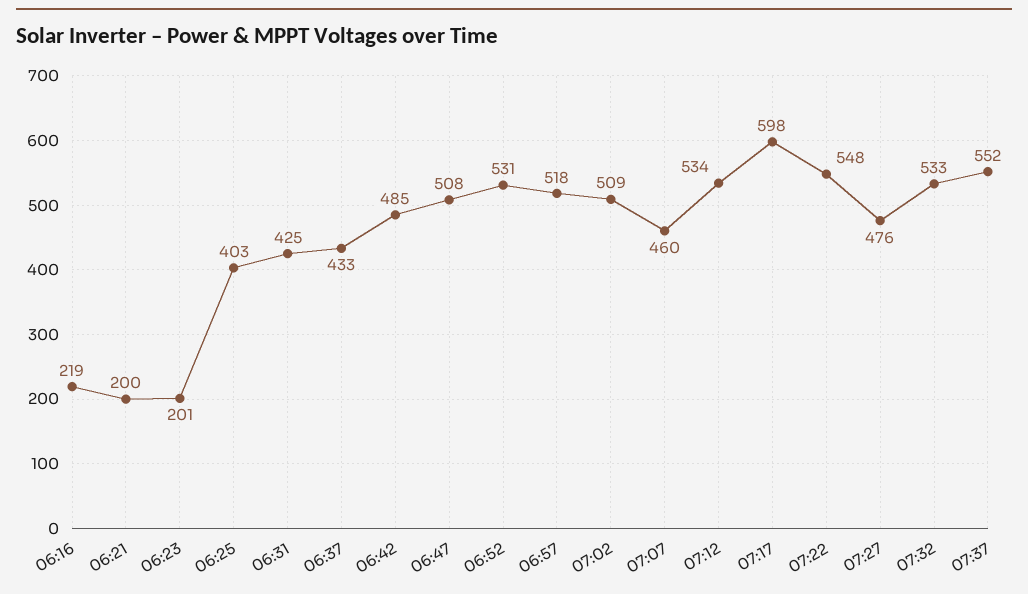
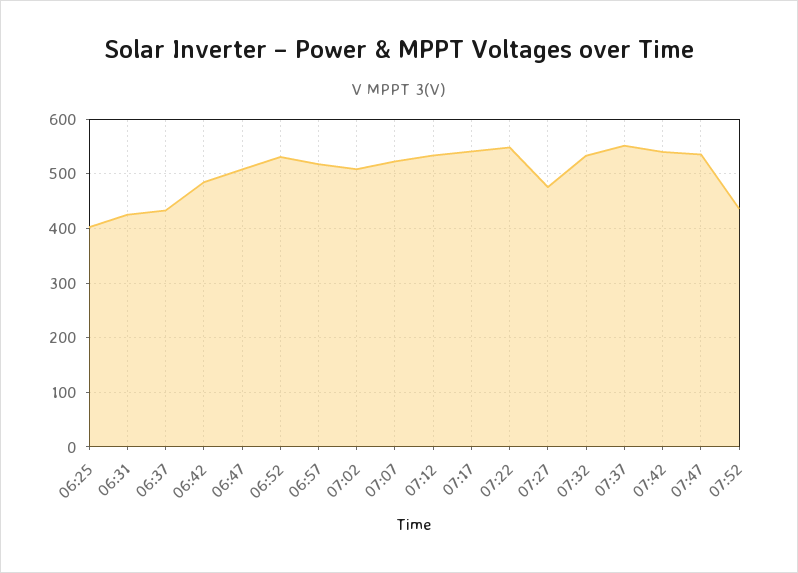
06:16: 219 -> none
06:21: 200 -> none
06:23: 201 -> none
07:07: 460 -> 520
07:17: 598 -> 540
07:42: none -> 540
07:47: none -> 540
07:52: none -> 440

